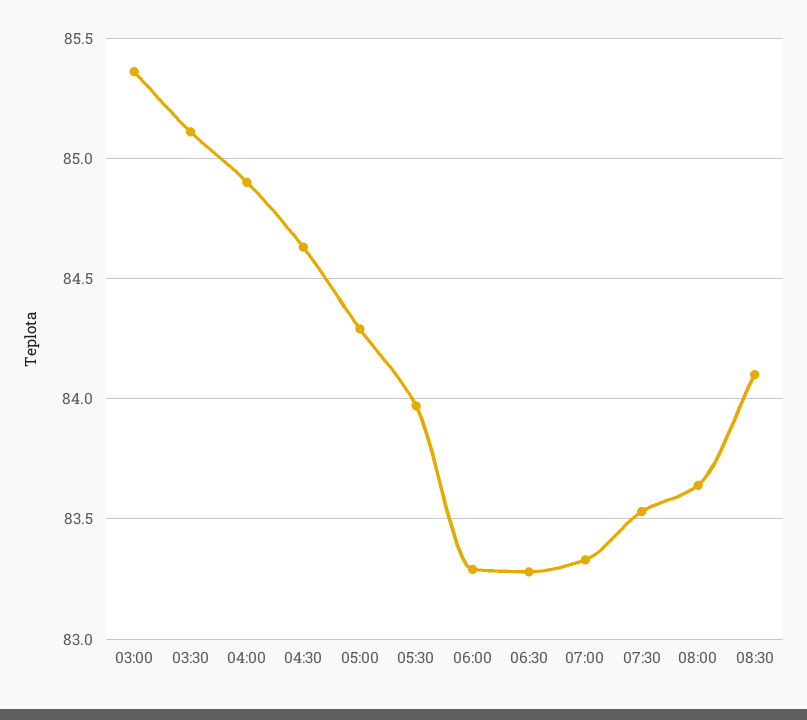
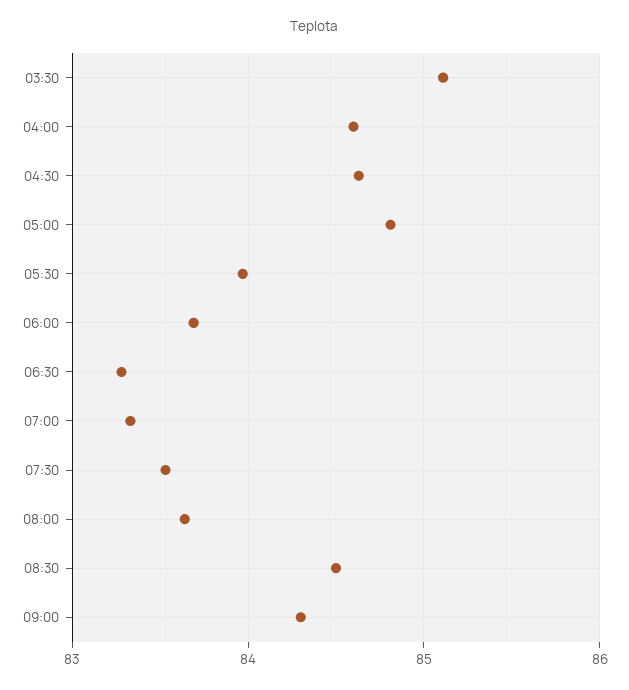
03:00: 85.35 -> none
04:00: 84.9 -> 84.6
05:00: 84.3 -> 84.8
06:00: 83.3 -> 83.7
08:30: 84.1 -> 84.5
09:00: none -> 84.3

